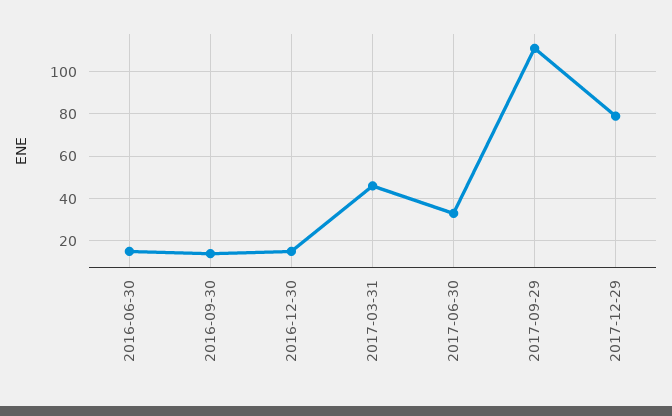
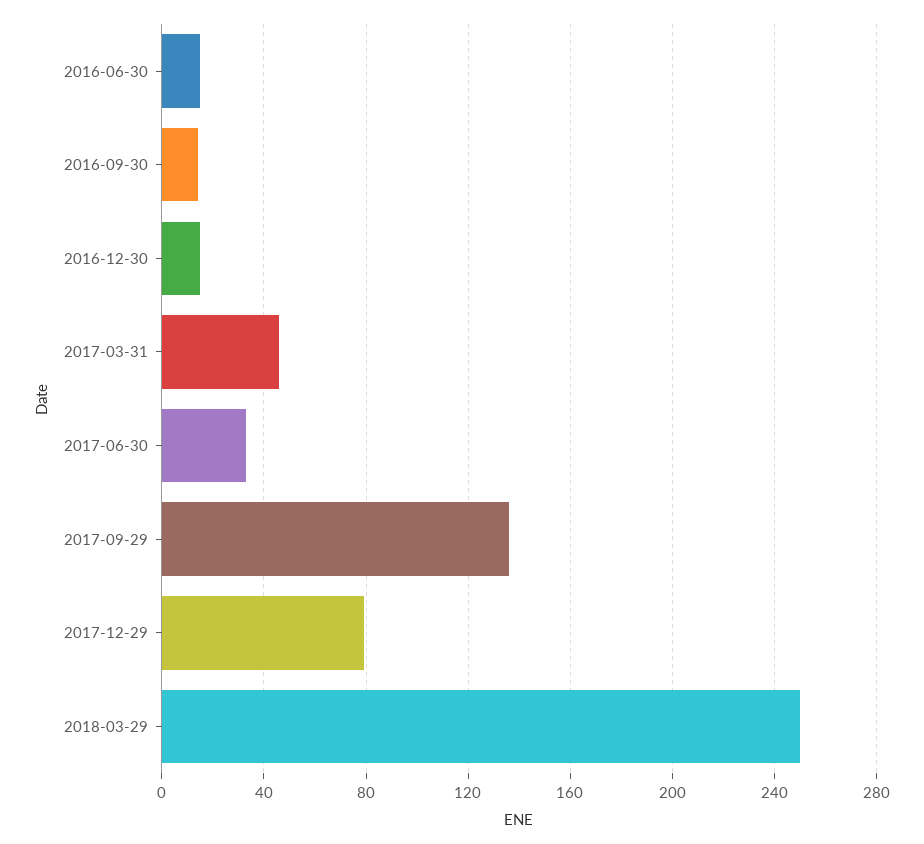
2017-09-29: 110 -> 135
2018-03-29: none -> 250

